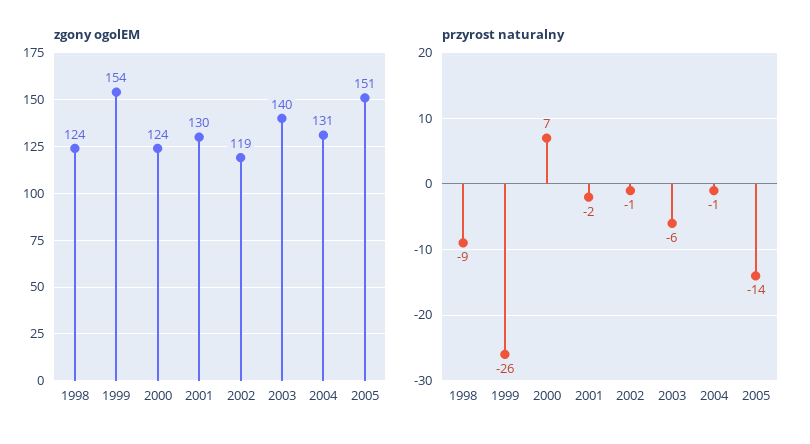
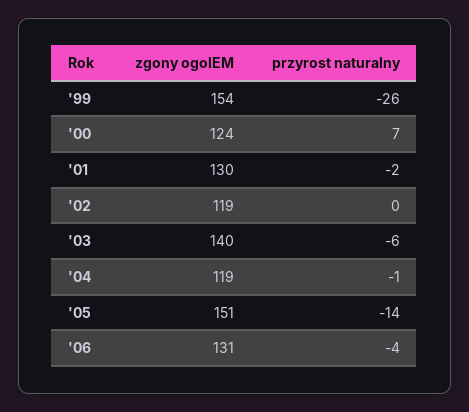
zgony ogolEM, 1998: 124 -> none
zgony ogolEM, 2004: 131 -> 119
przyrost naturalny, 1998: -9 -> none
przyrost naturalny, 2002: -1 -> 0
zgony ogolEM, '06: none -> 131
przyrost naturalny, '06: none -> -4

